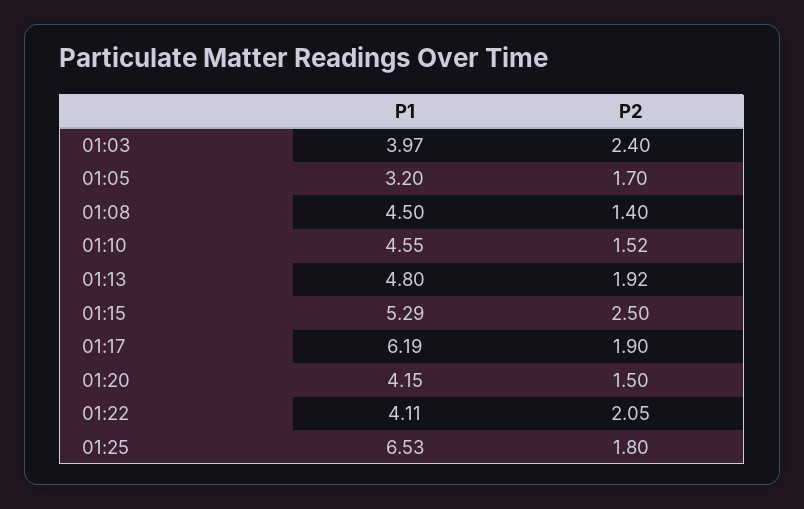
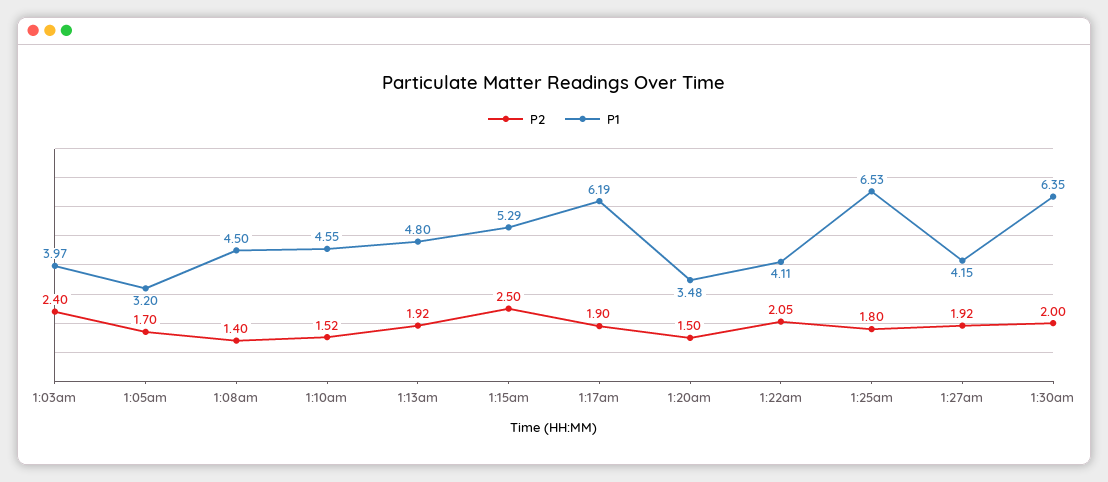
P1, 01:20: 4.15 -> 3.48
P2, 1:27am: none -> 1.92
P1, 1:27am: none -> 4.15
P2, 1:30am: none -> 2
P1, 1:30am: none -> 6.35

